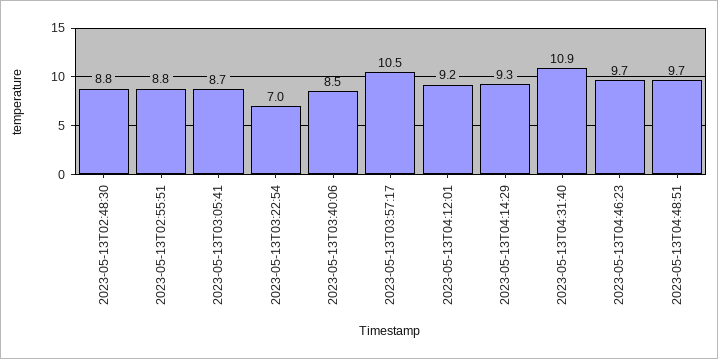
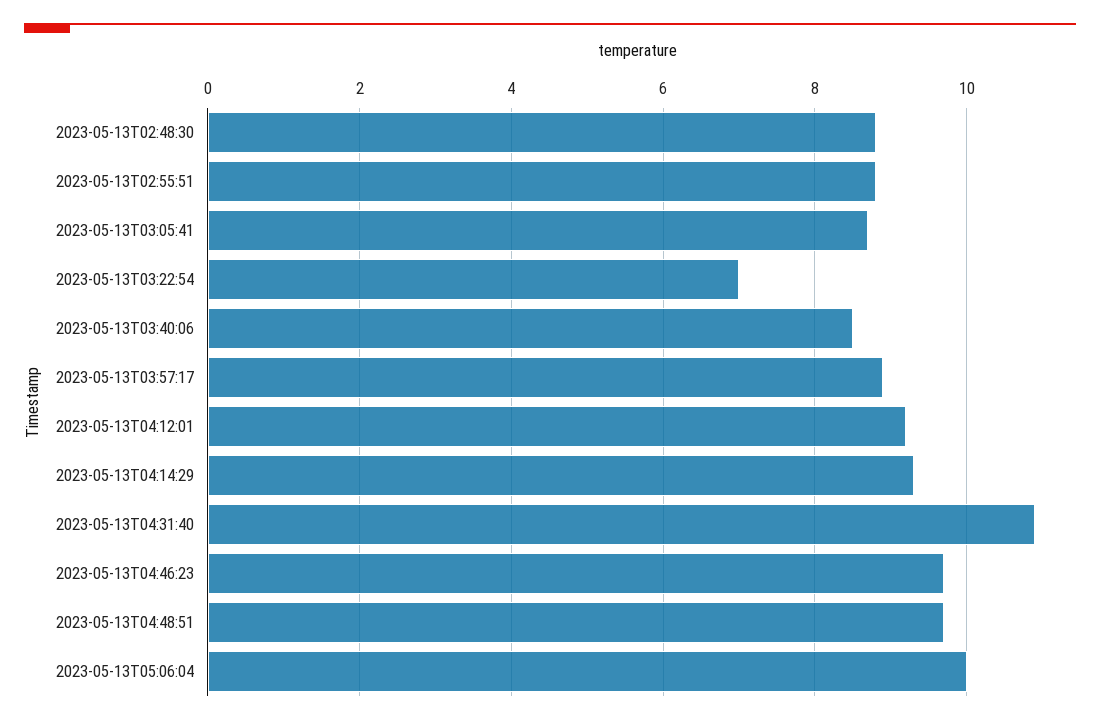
2023-05-13T03:57:17: 10.5 -> 9
2023-05-13T05:06:04: none -> 10

